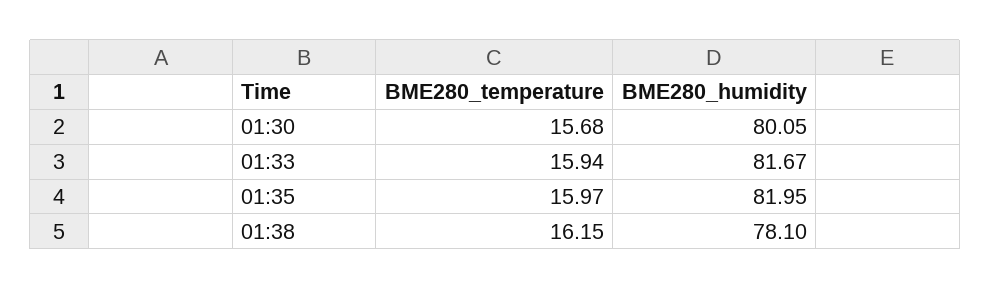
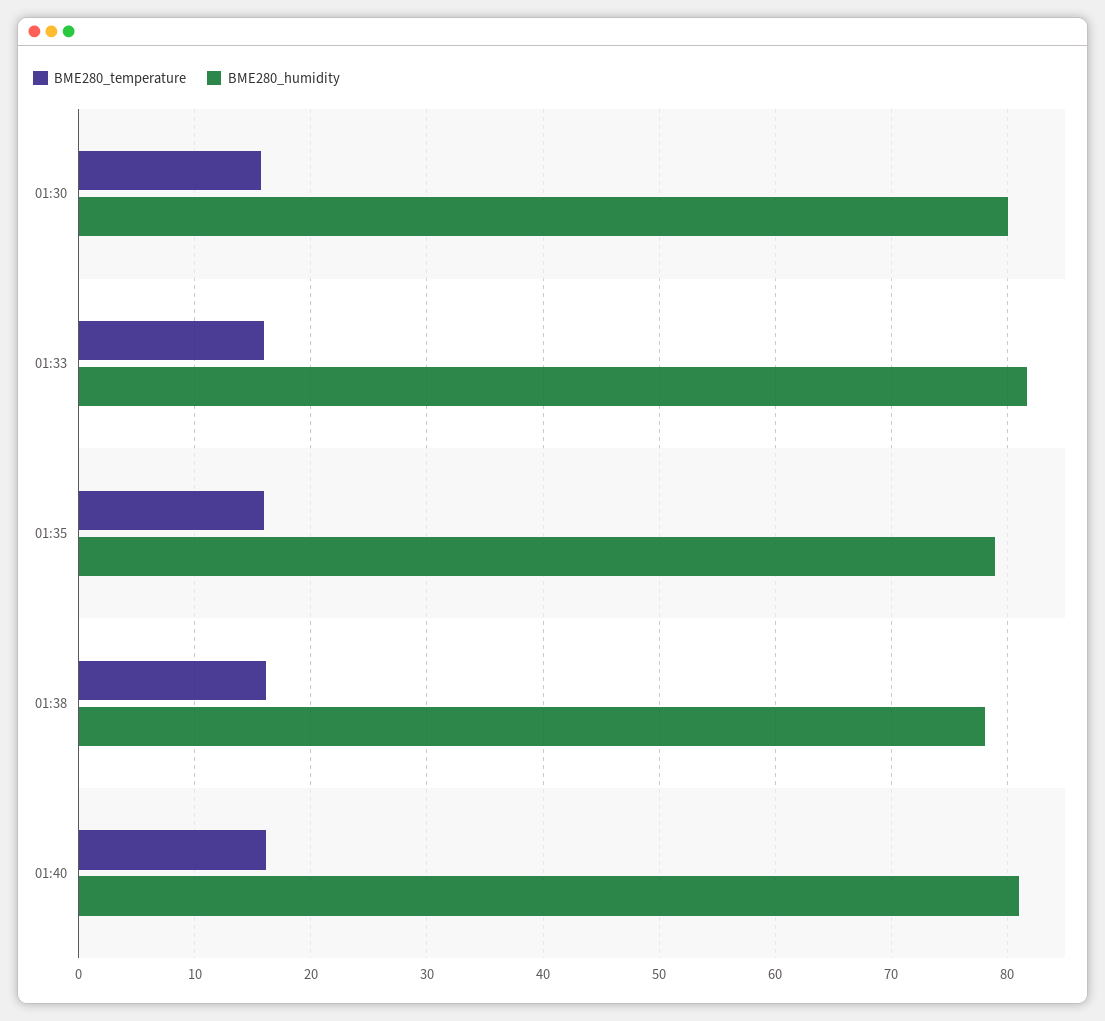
BME280_humidity, 01:35: 81.95 -> 79
BME280_temperature, 01:40: none -> 16
BME280_humidity, 01:40: none -> 81

